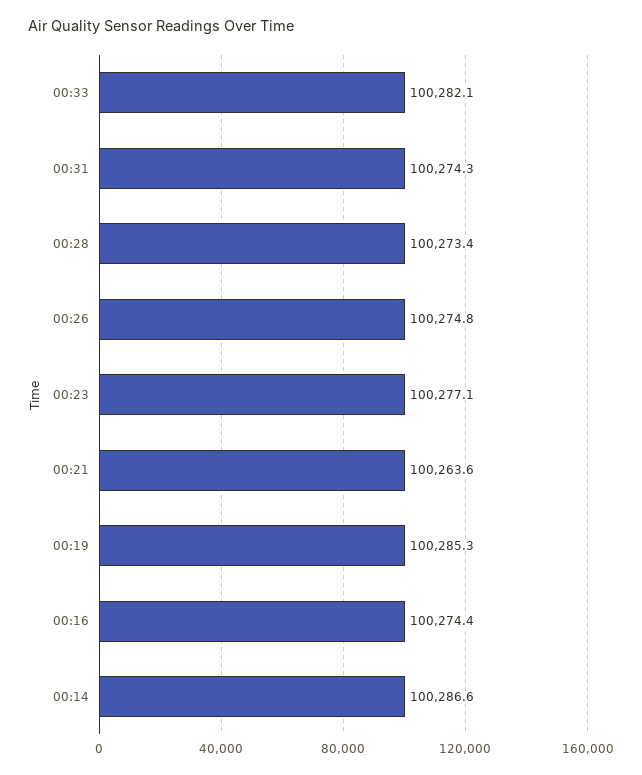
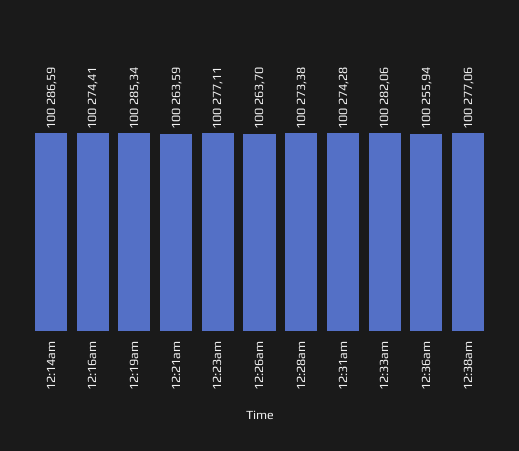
00:26: 100274.8 -> 100263.7
12:36am: none -> 100255.94
12:38am: none -> 100277.06

